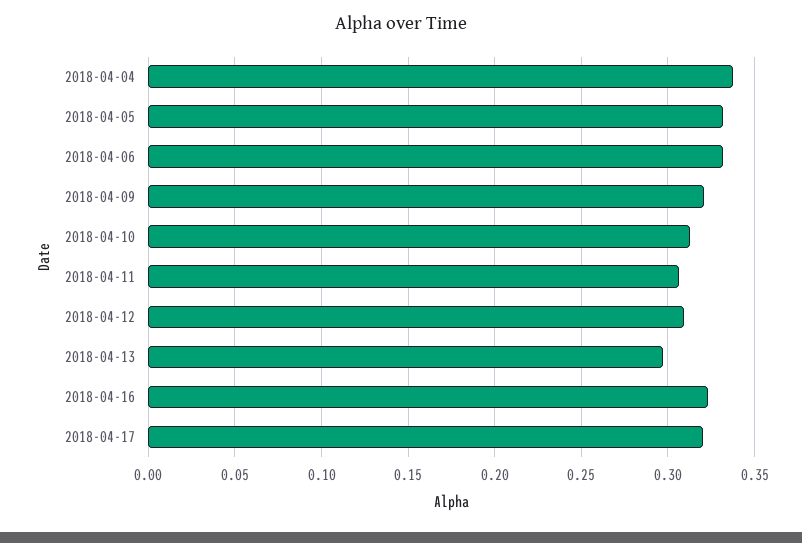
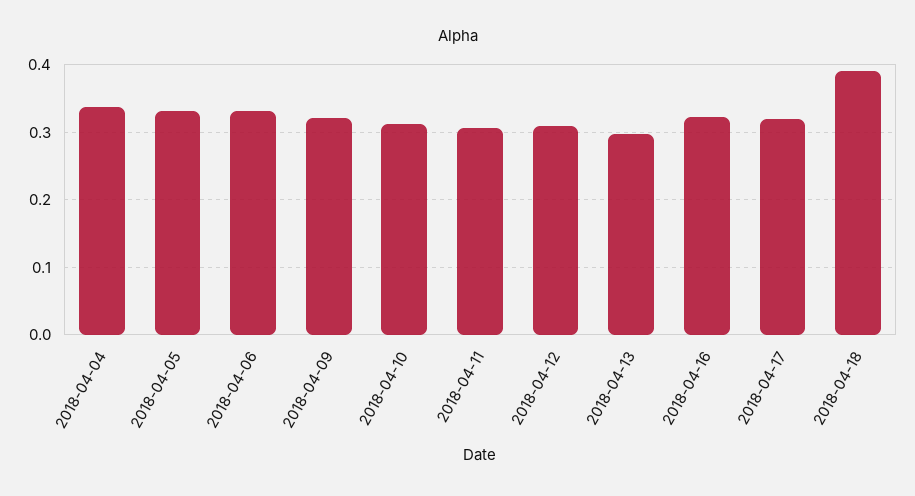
2018-04-18: none -> 0.39

